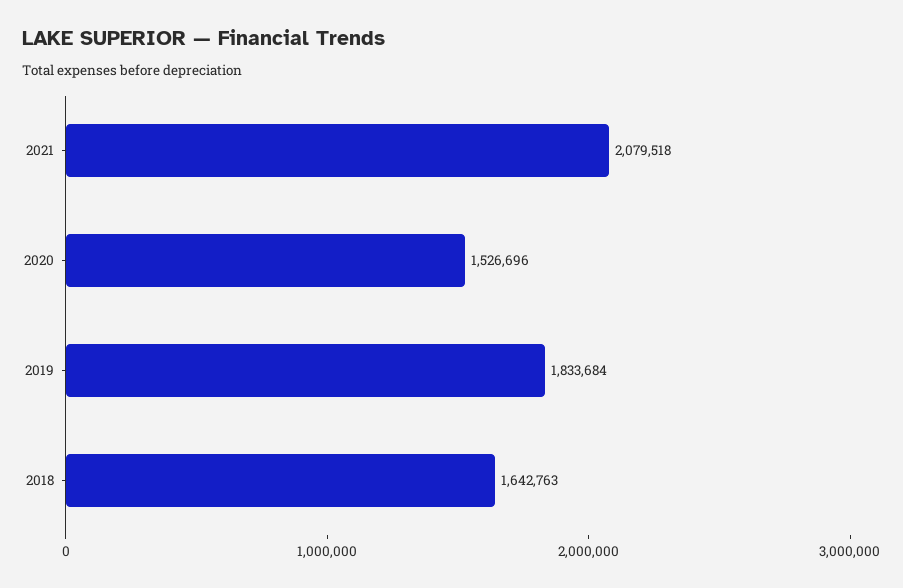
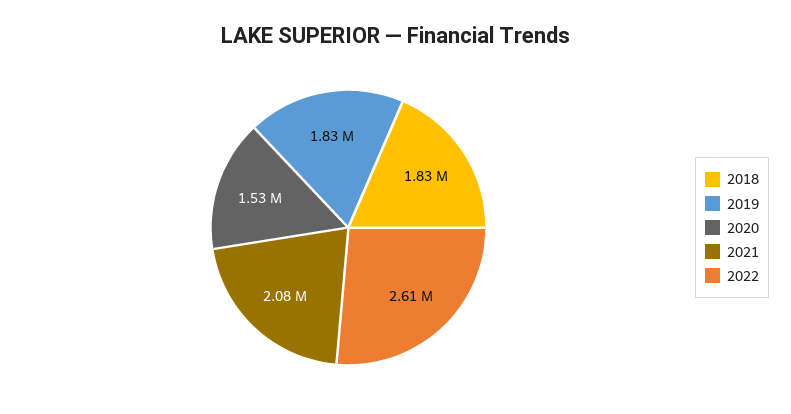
2018: 1642763 -> 1830000
2022: none -> 2610000

